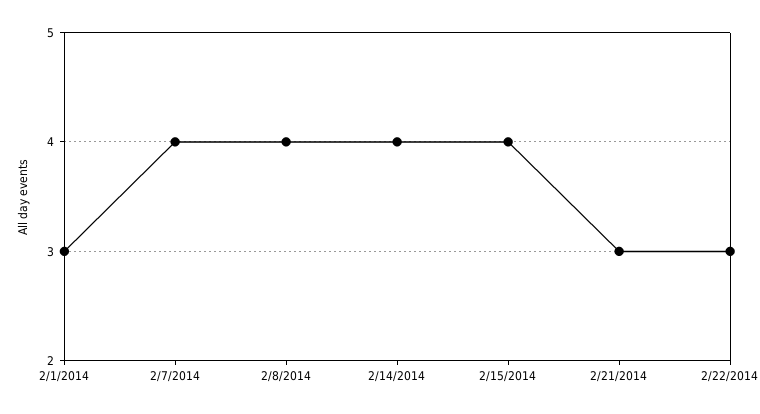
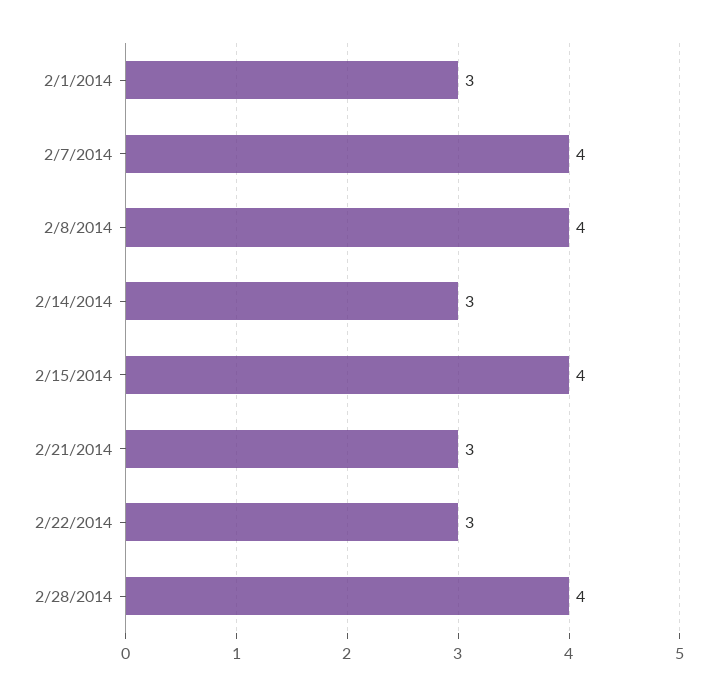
2/14/2014: 4 -> 3
2/28/2014: none -> 4

